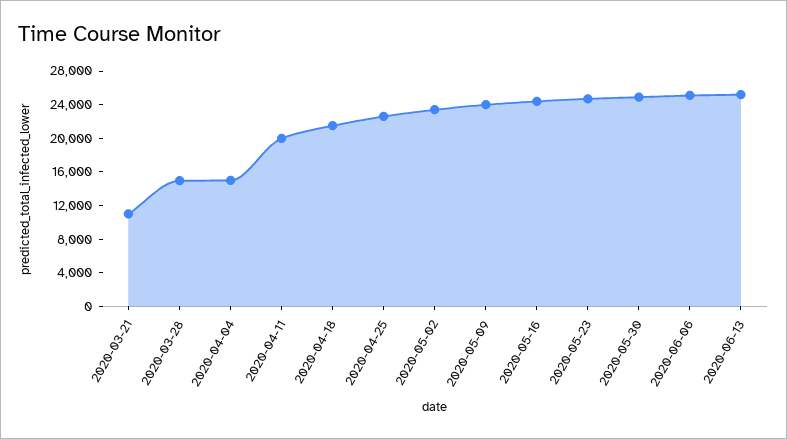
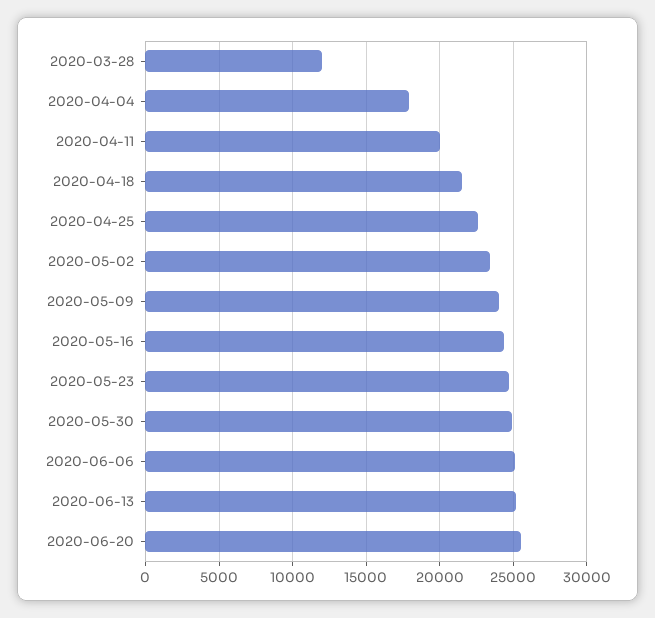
2020-03-21: 11000 -> none
2020-03-28: 15000 -> 12000
2020-04-04: 15000 -> 18000
2020-06-20: none -> 25500

